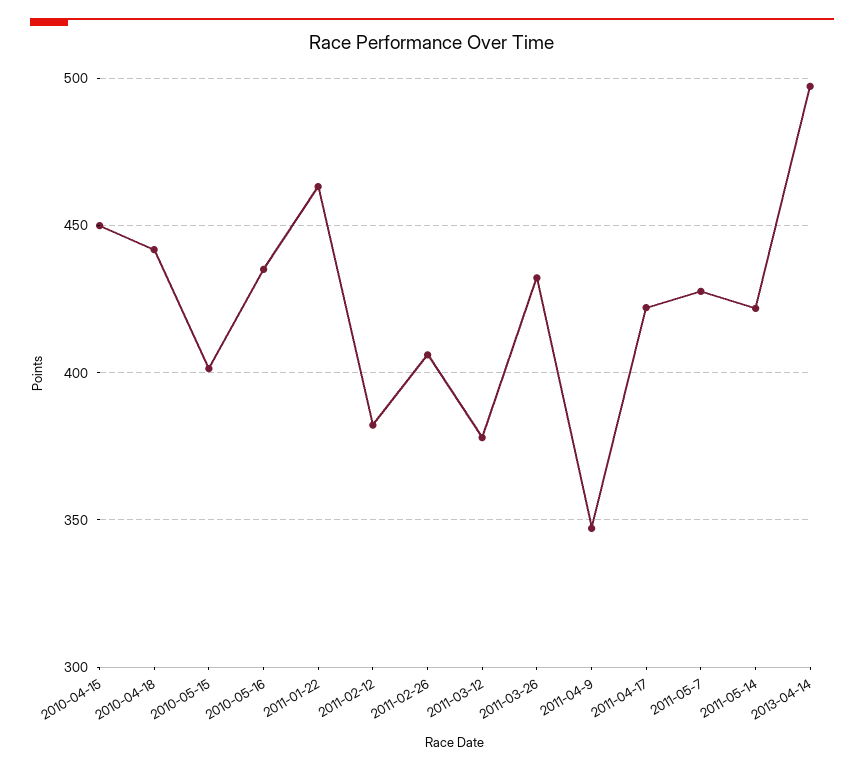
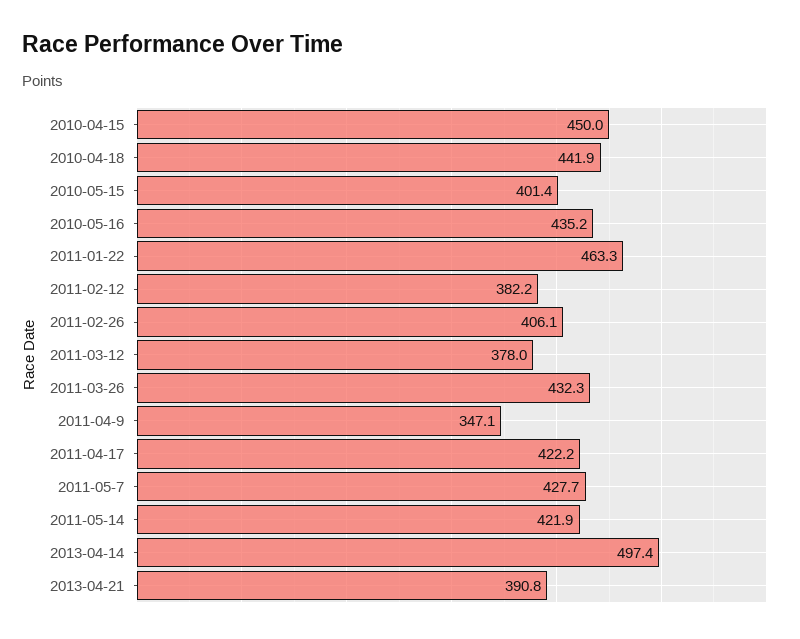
2013-04-21: none -> 390.8

